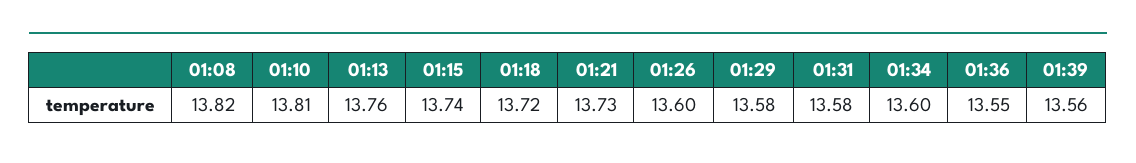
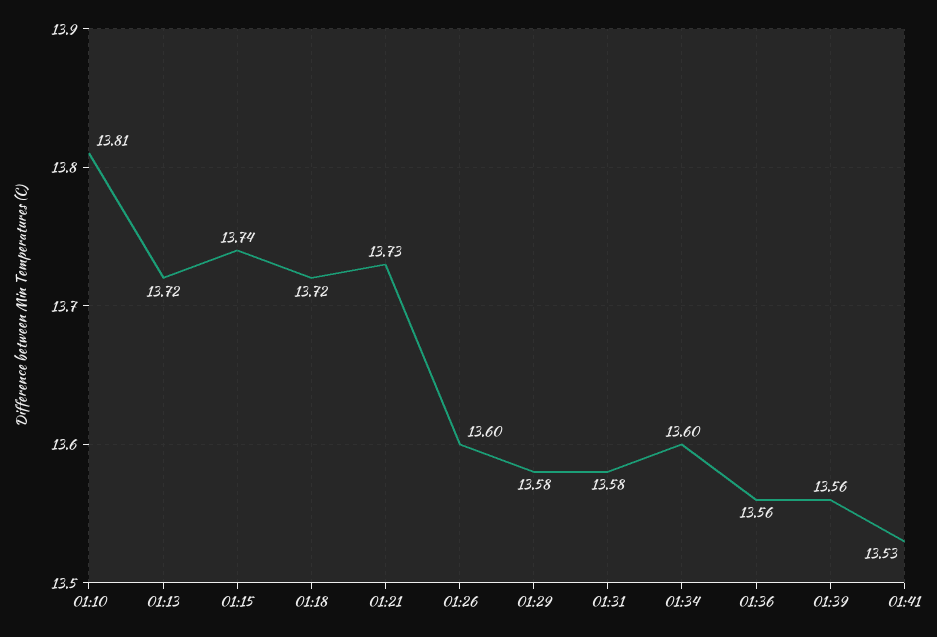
01:08: 13.82 -> none
01:13: 13.76 -> 13.72
01:36: 13.55 -> 13.56
01:41: none -> 13.53

